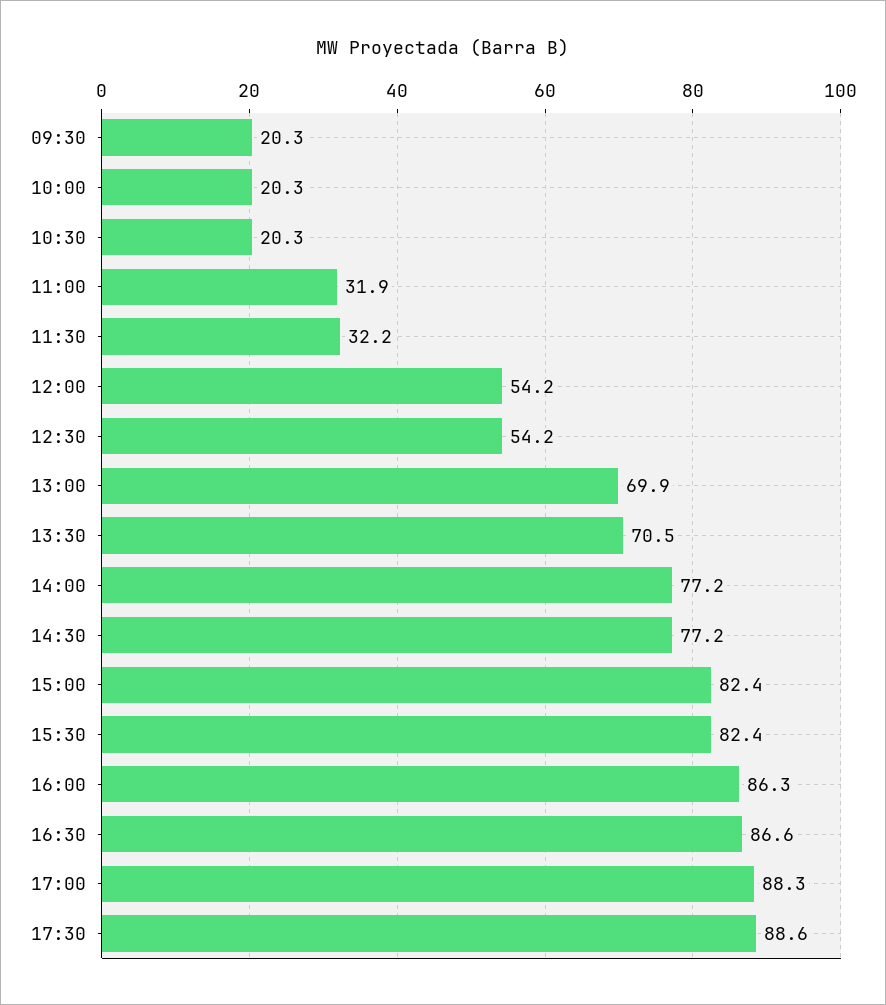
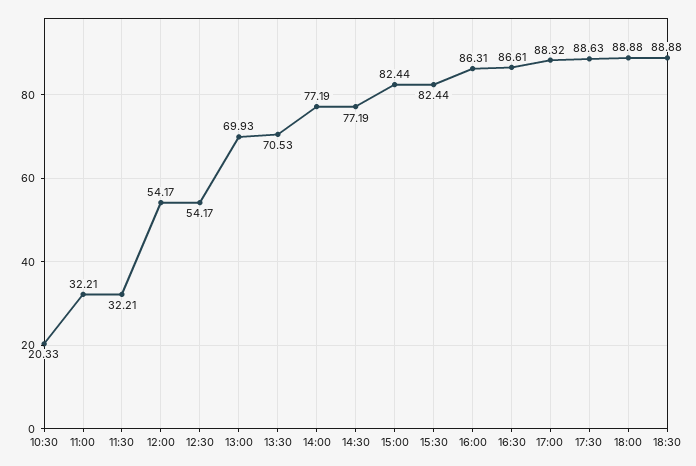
09:30: 20.3 -> none
10:00: 20.3 -> none
11:00: 31.9 -> 32.21
18:00: none -> 88.88
18:30: none -> 88.88

